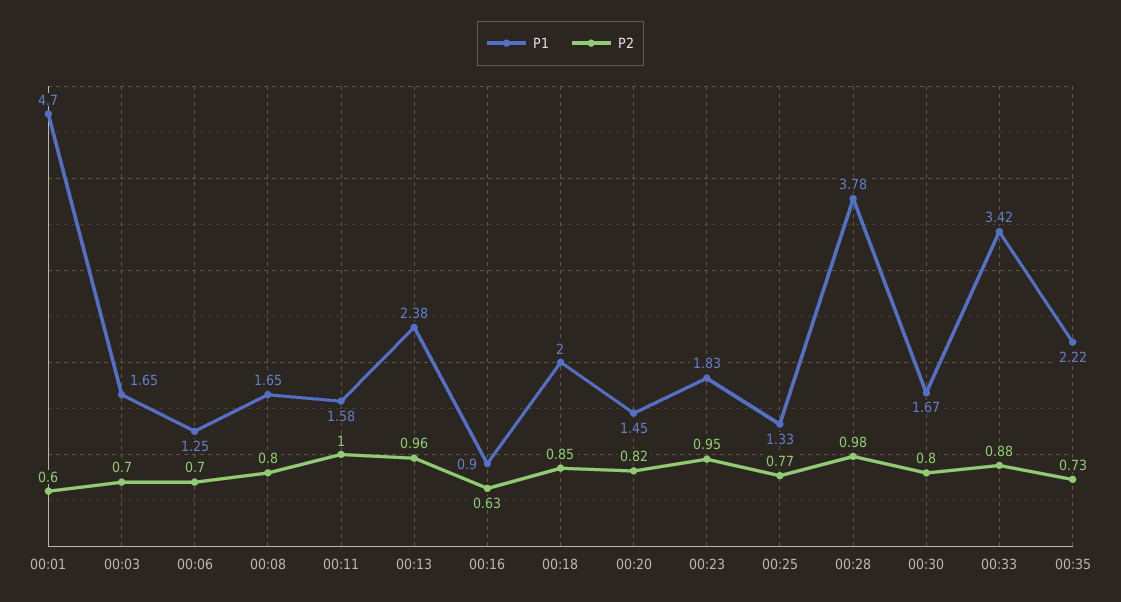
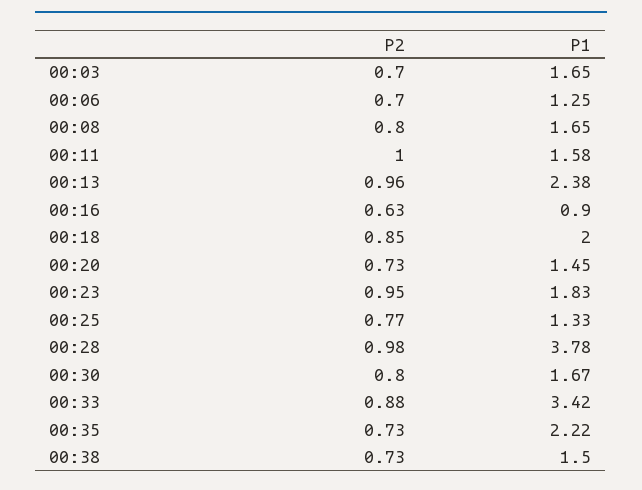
P1, 00:01: 4.7 -> none
P2, 00:01: 0.6 -> none
P2, 00:20: 0.82 -> 0.73
P2, 00:38: none -> 0.73
P1, 00:38: none -> 1.5

